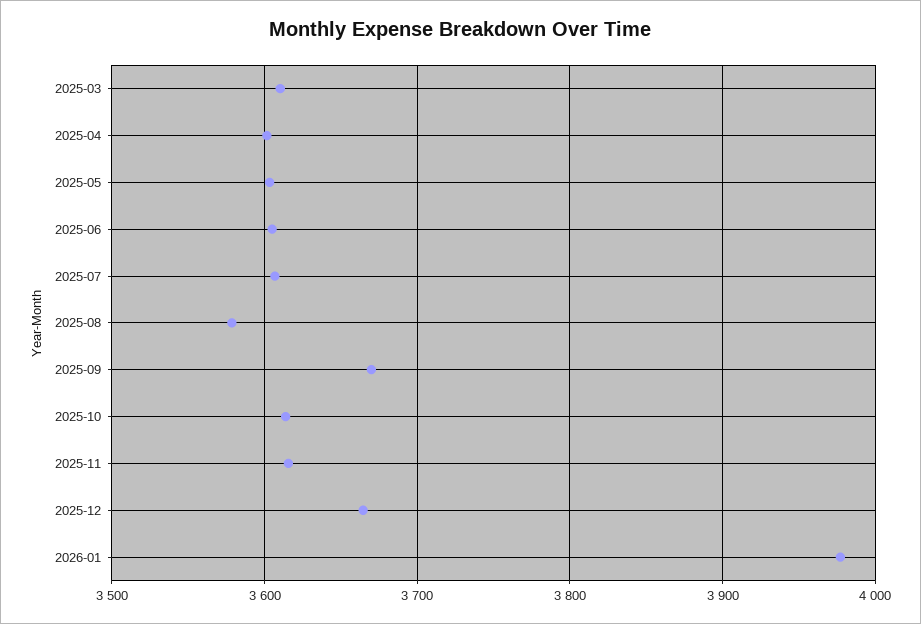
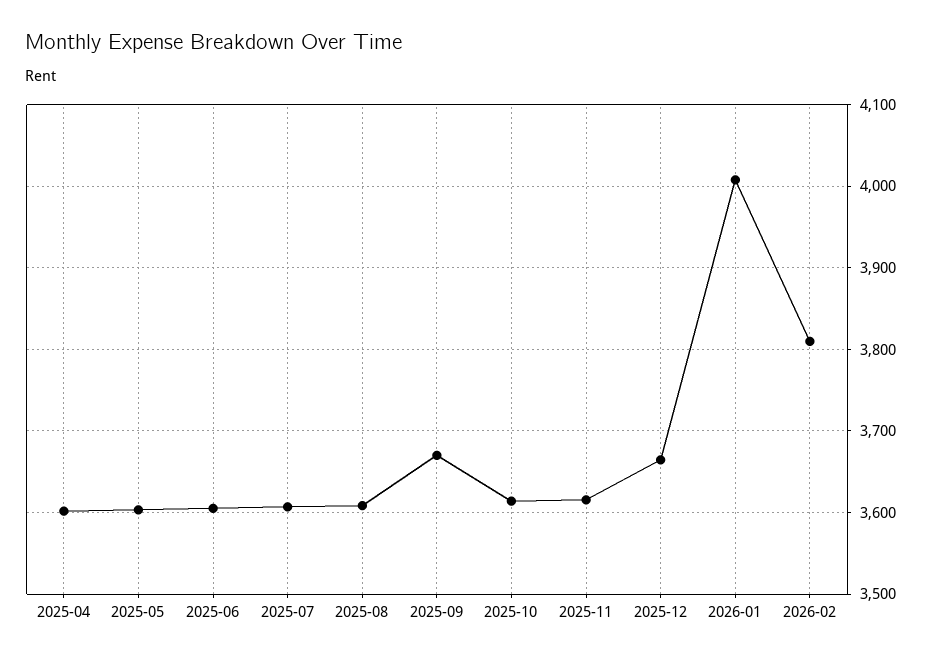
2025-03: 3610 -> none
2025-08: 3580 -> 3610
2026-01: 3980 -> 4010
2026-02: none -> 3810

